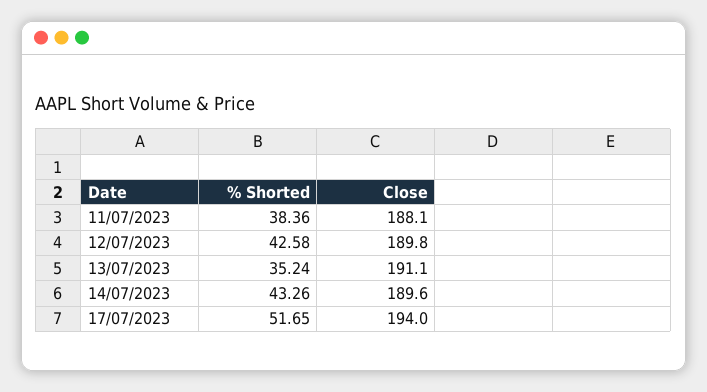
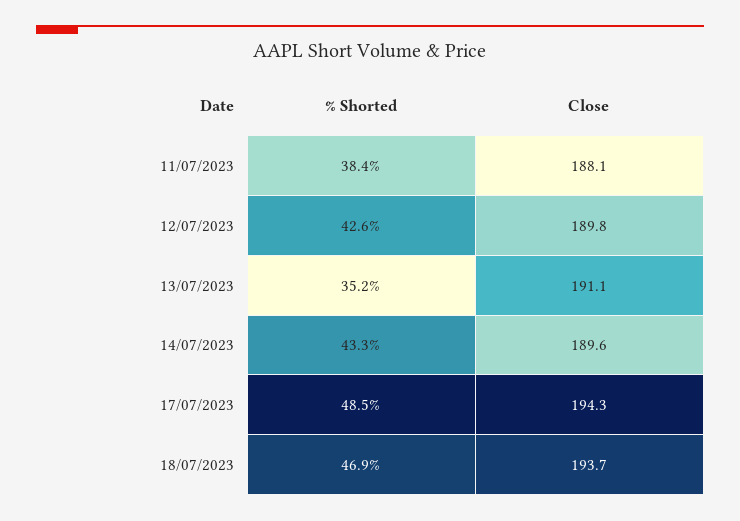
% Shorted, 17/07/2023: 51.65 -> 48.5
Close, 17/07/2023: 194 -> 194.3
% Shorted, 18/07/2023: none -> 46.9
Close, 18/07/2023: none -> 193.7

